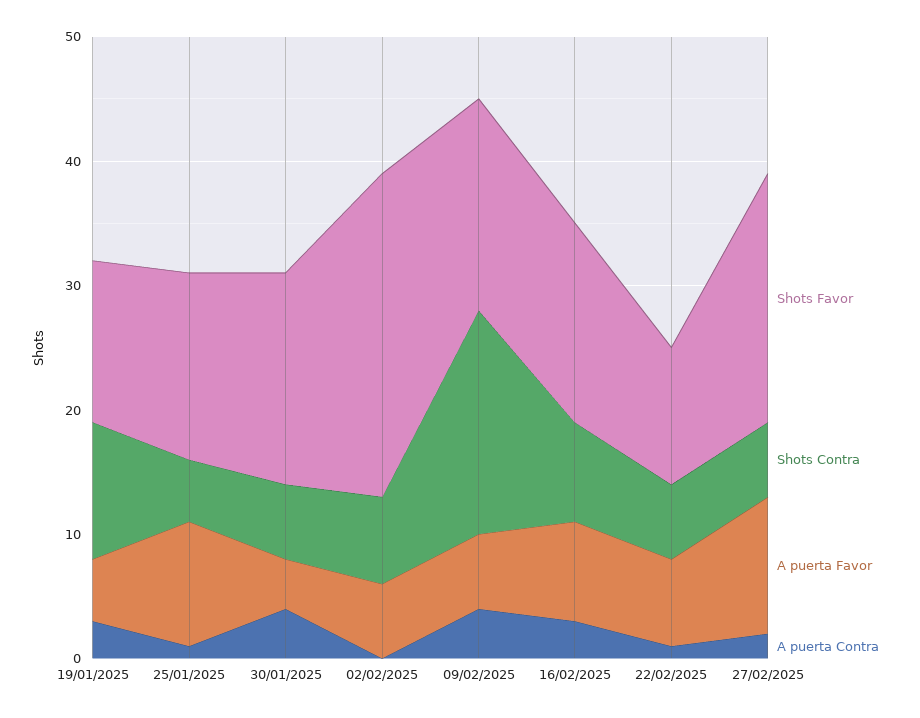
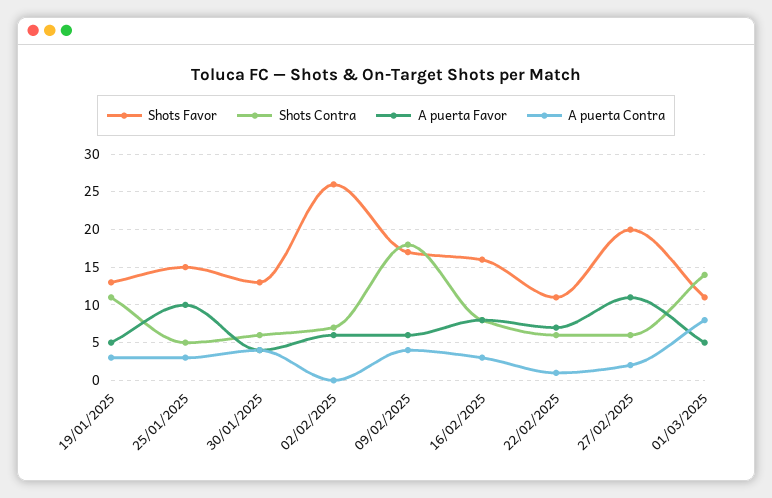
A puerta Contra, 25/01/2025: 1 -> 3
Shots Favor, 30/01/2025: 17 -> 13
Shots Favor, 01/03/2025: none -> 11
Shots Contra, 01/03/2025: none -> 14
A puerta Favor, 01/03/2025: none -> 5
A puerta Contra, 01/03/2025: none -> 8

